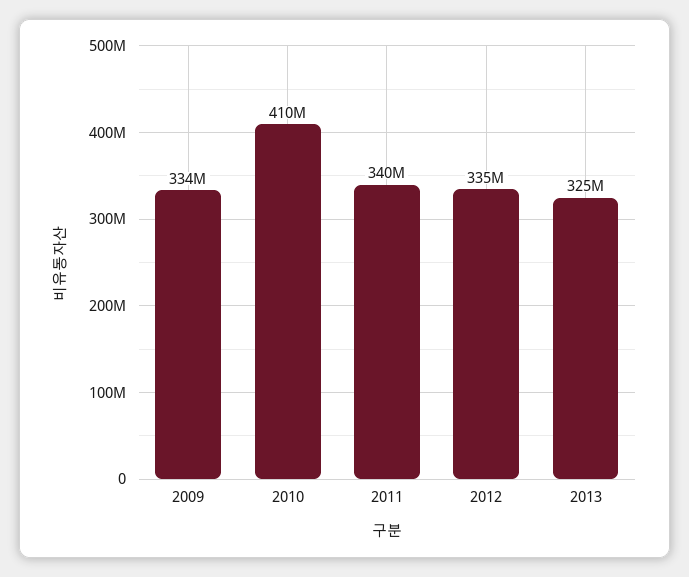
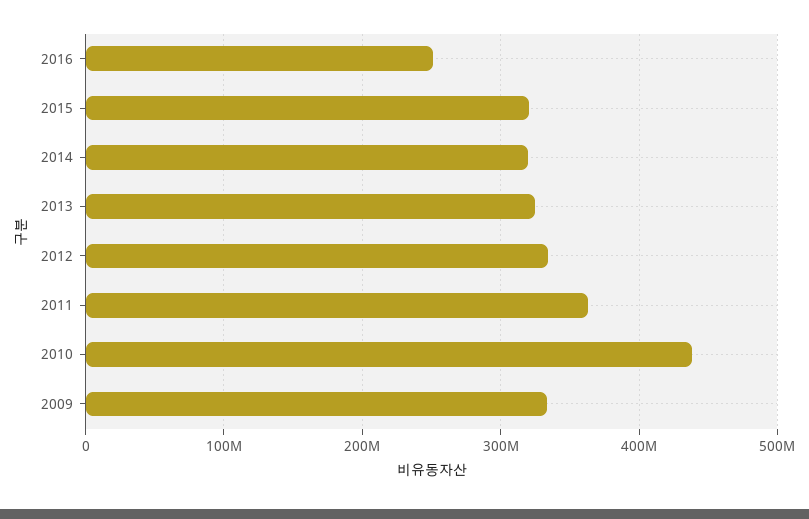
2010: 410000000 -> 440000000
2011: 340000000 -> 360000000
2016: none -> 250000000
2015: none -> 320000000
2014: none -> 320000000

